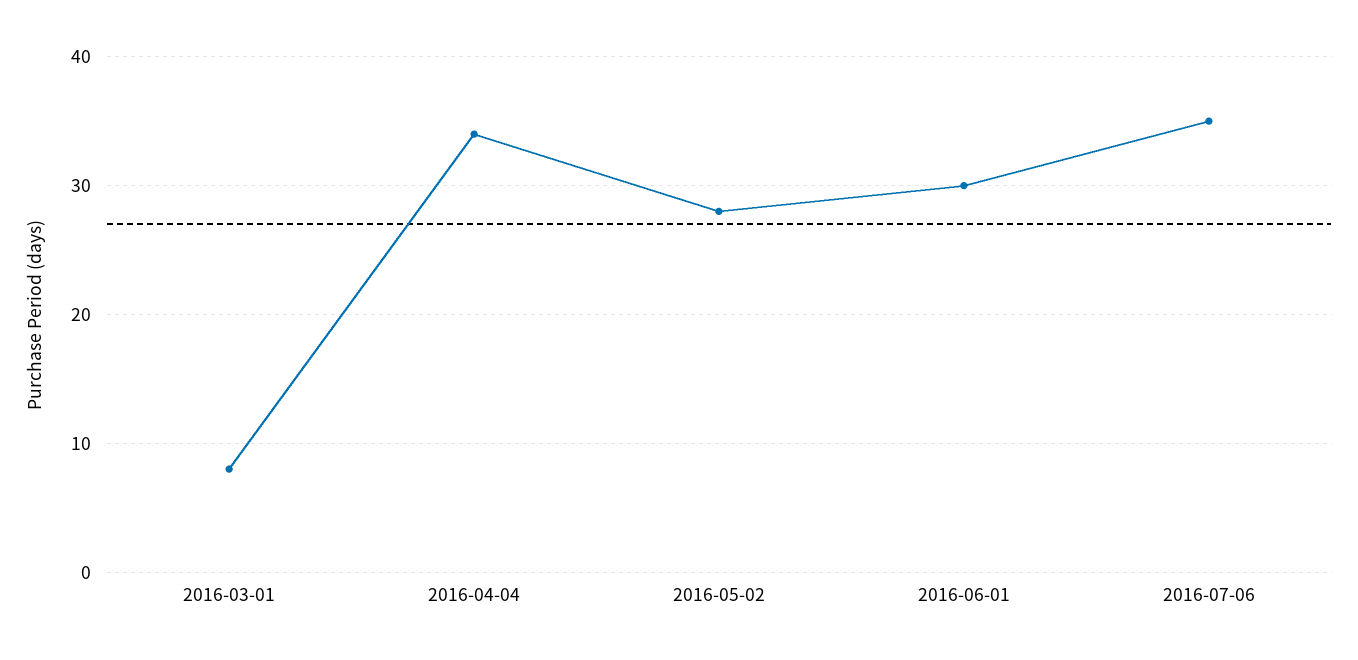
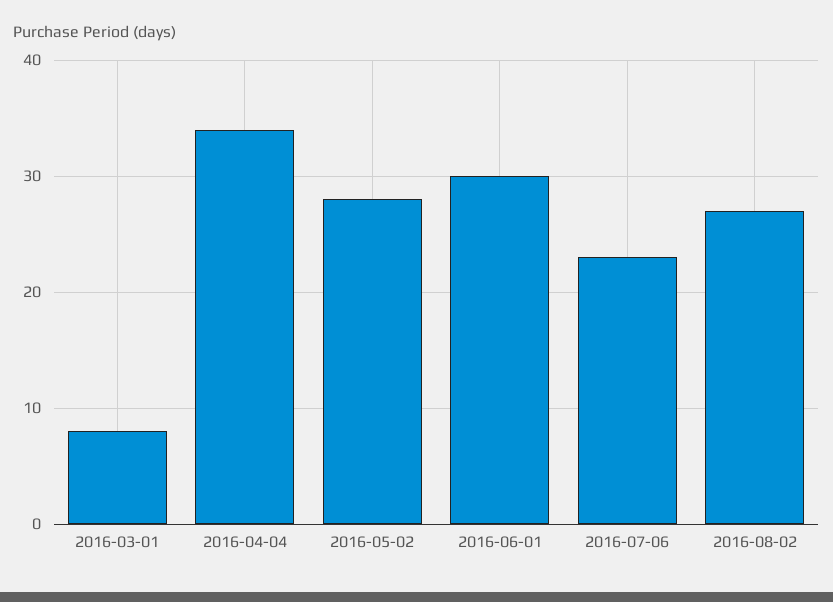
2016-07-06: 35 -> 23
2016-08-02: none -> 27

